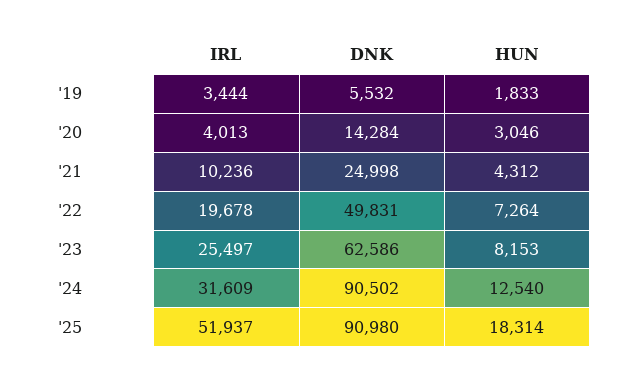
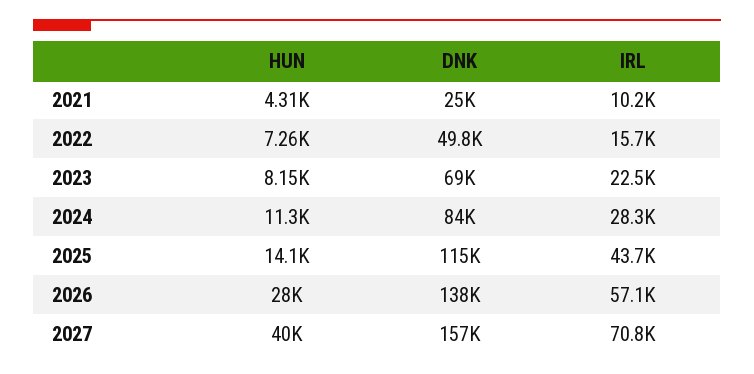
IRL, '19: 3444 -> none
DNK, '19: 5532 -> none
HUN, '19: 1833 -> none
IRL, '20: 4013 -> none
DNK, '20: 14284 -> none
HUN, '20: 3046 -> none
IRL, '22: 19678 -> 15700
IRL, '23: 25497 -> 22500
DNK, '23: 62586 -> 69000
IRL, '24: 31609 -> 28300
DNK, '24: 90502 -> 84000
HUN, '24: 12540 -> 11300
IRL, '25: 51937 -> 43700
DNK, '25: 90980 -> 115000
HUN, '25: 18314 -> 14100
HUN, 2026: none -> 28000
DNK, 2026: none -> 138000
IRL, 2026: none -> 57100
HUN, 2027: none -> 40000
DNK, 2027: none -> 157000
IRL, 2027: none -> 70800

